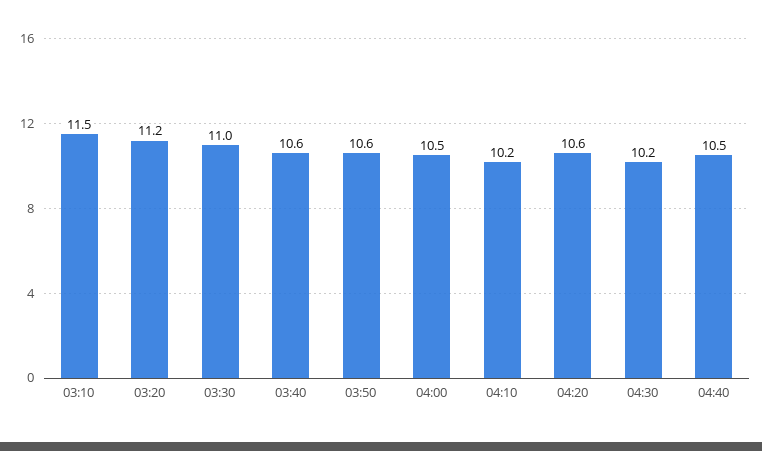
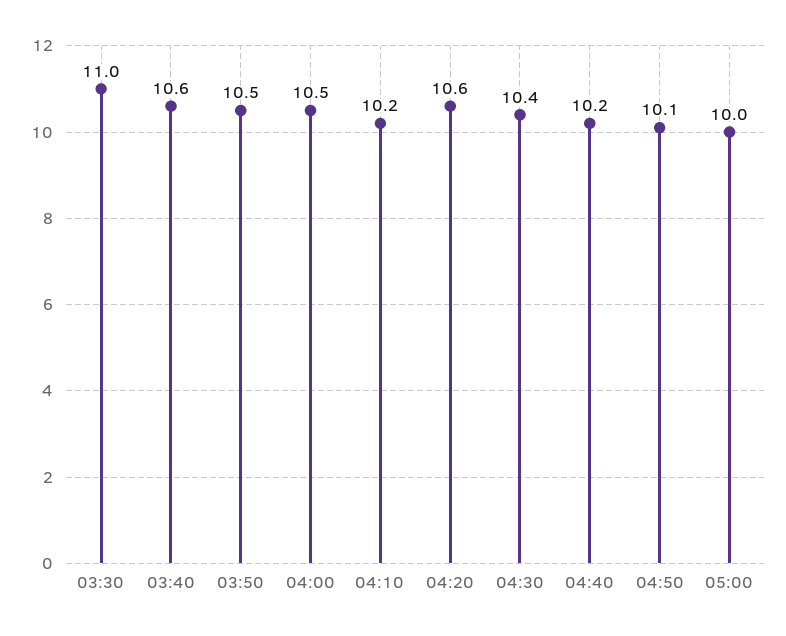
03:10: 11.5 -> none
03:20: 11.2 -> none
03:50: 10.6 -> 10.5
04:30: 10.2 -> 10.4
04:40: 10.5 -> 10.2
04:50: none -> 10.1
05:00: none -> 10

